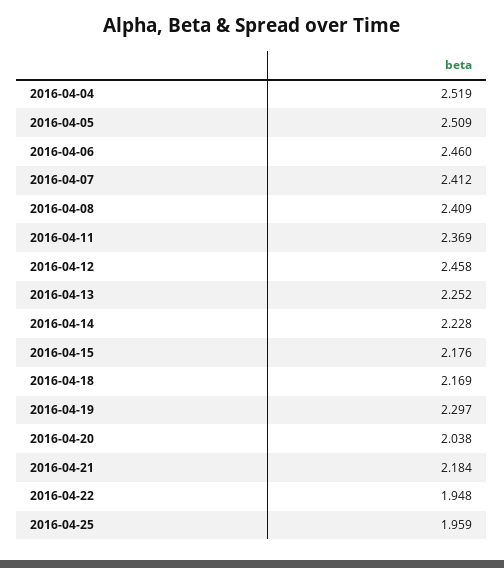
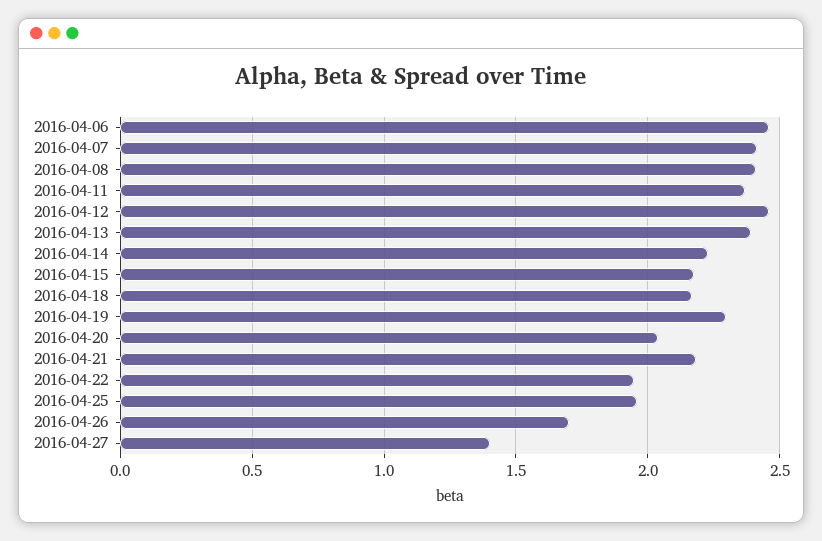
2016-04-04: 2.519 -> none
2016-04-05: 2.509 -> none
2016-04-13: 2.252 -> 2.4
2016-04-26: none -> 1.7
2016-04-27: none -> 1.4

